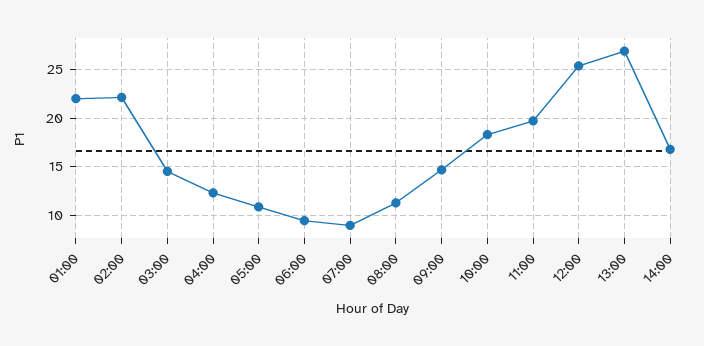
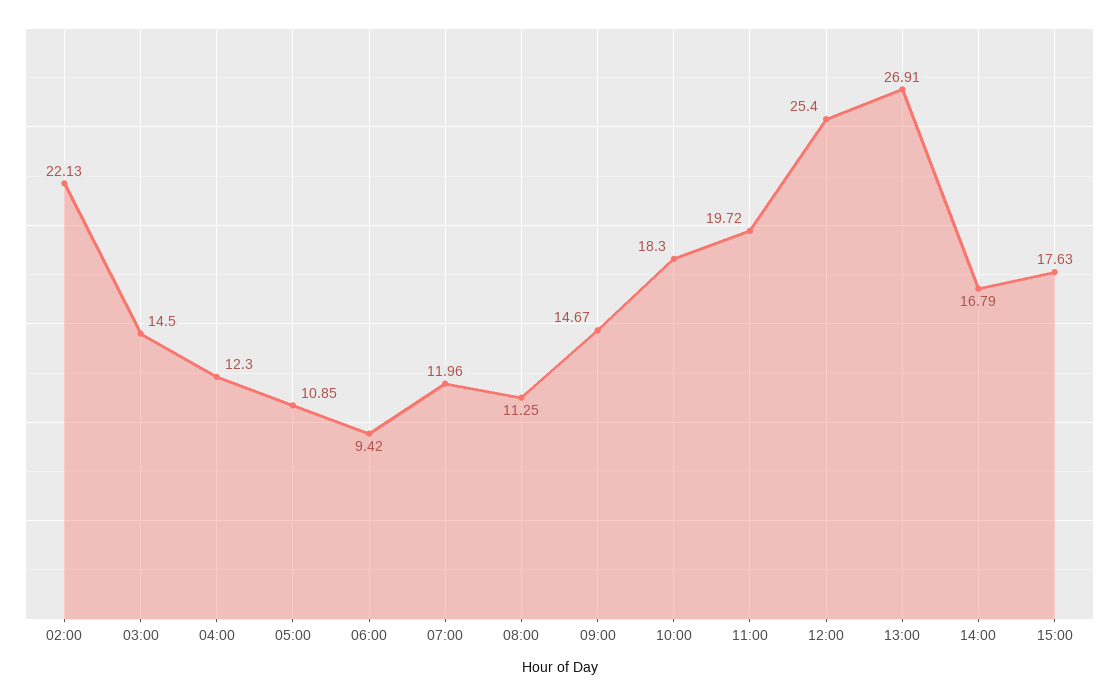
01:00: 22 -> none
07:00: 9 -> 11.96
15:00: none -> 17.63

